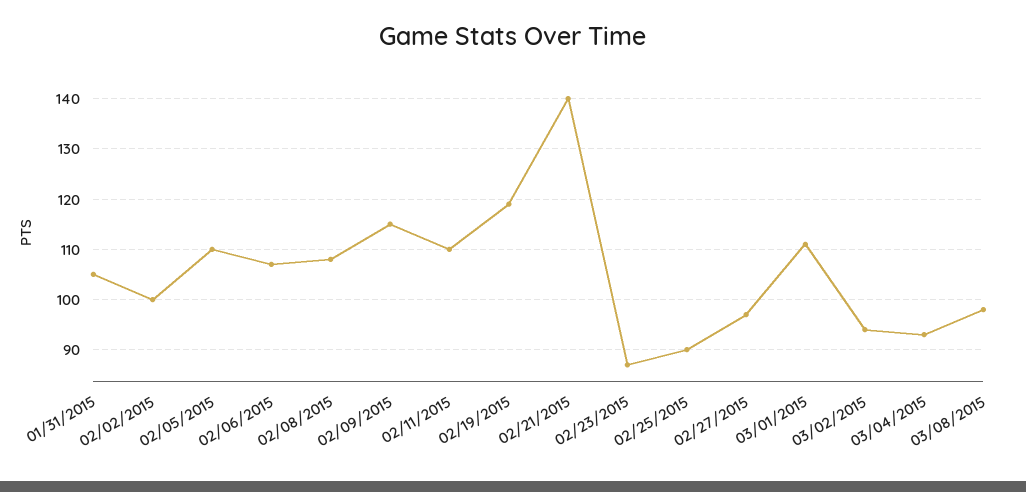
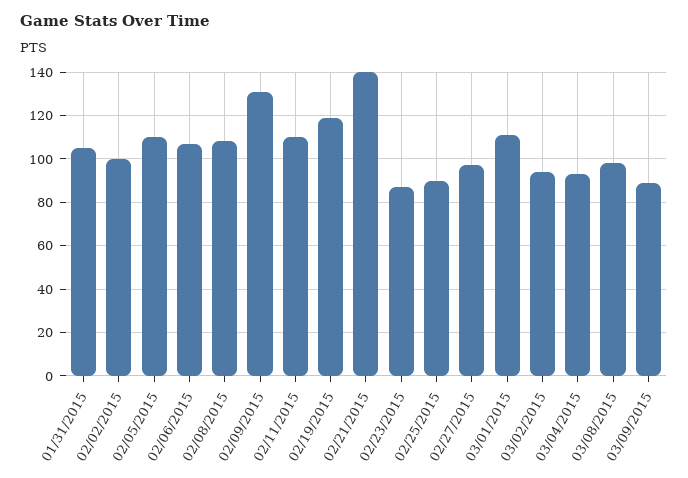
02/09/2015: 115 -> 130
03/09/2015: none -> 90

